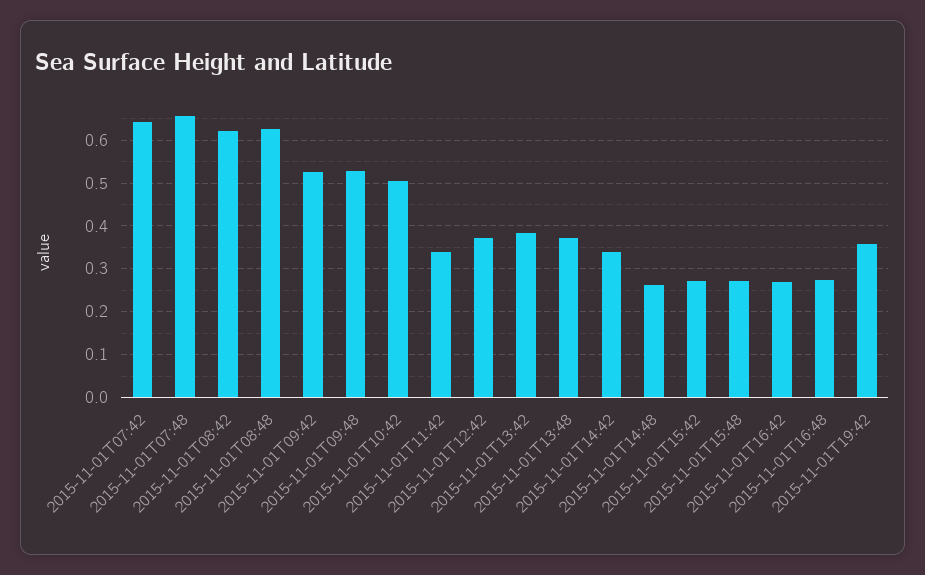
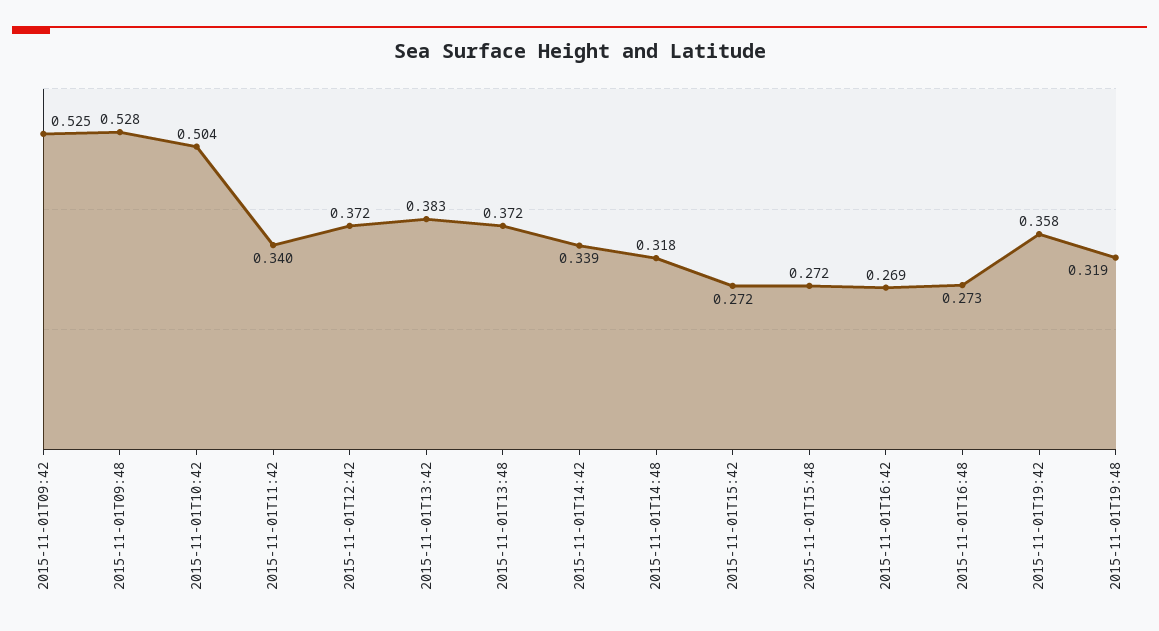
2015-11-01T07:42: 0.64 -> none
2015-11-01T07:48: 0.66 -> none
2015-11-01T08:42: 0.62 -> none
2015-11-01T08:48: 0.62 -> none
2015-11-01T14:48: 0.26 -> 0.318
2015-11-01T19:48: none -> 0.319

